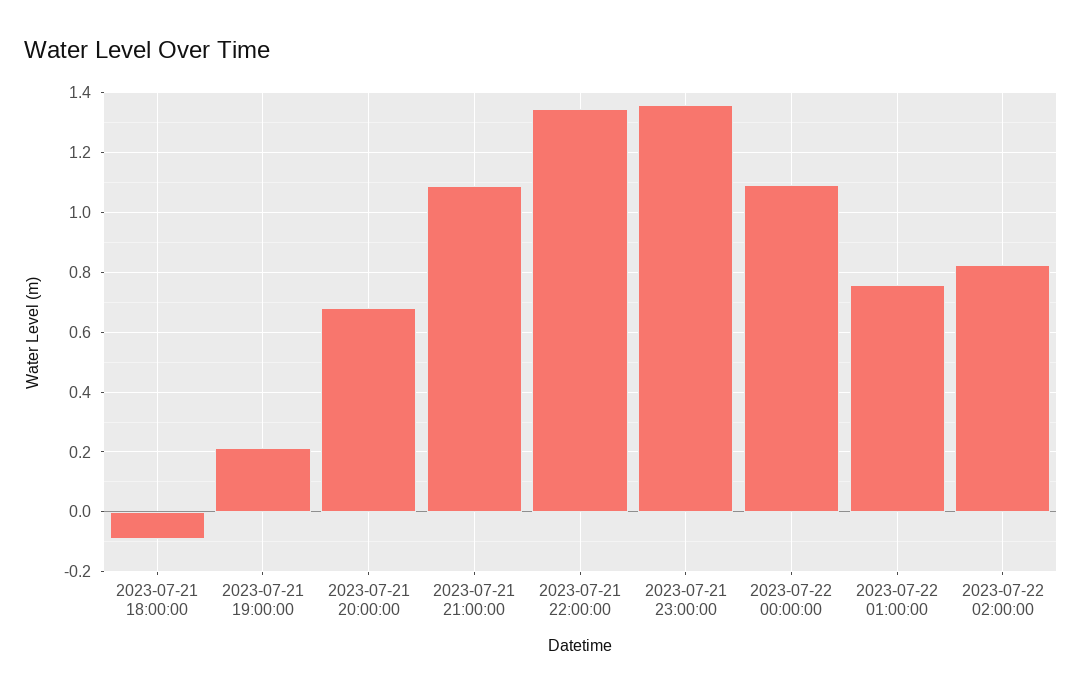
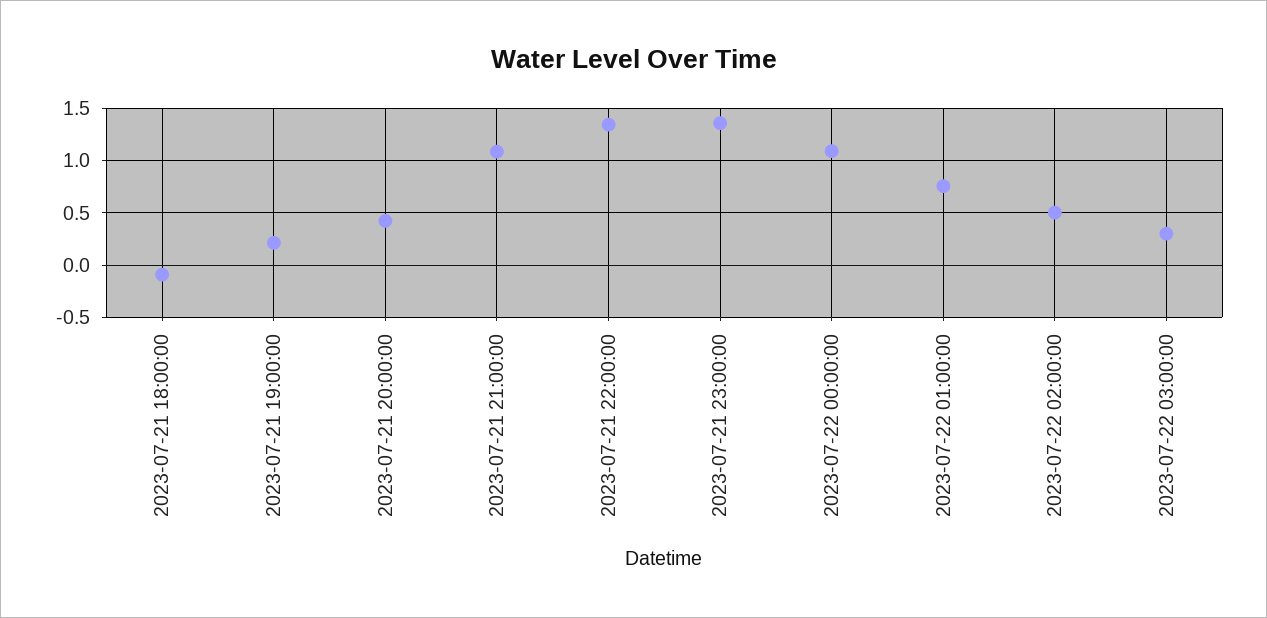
2023-07-21 20:00:00: 0.675 -> 0.4
2023-07-22 02:00:00: 0.825 -> 0.5
2023-07-22 03:00:00: none -> 0.3

